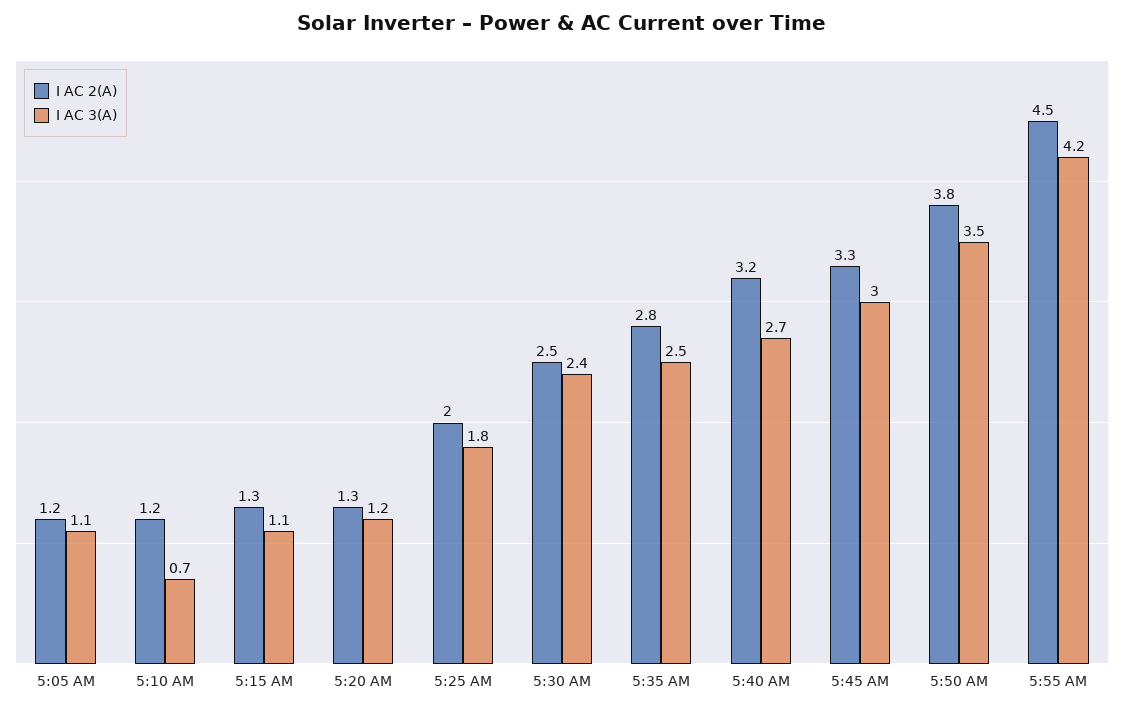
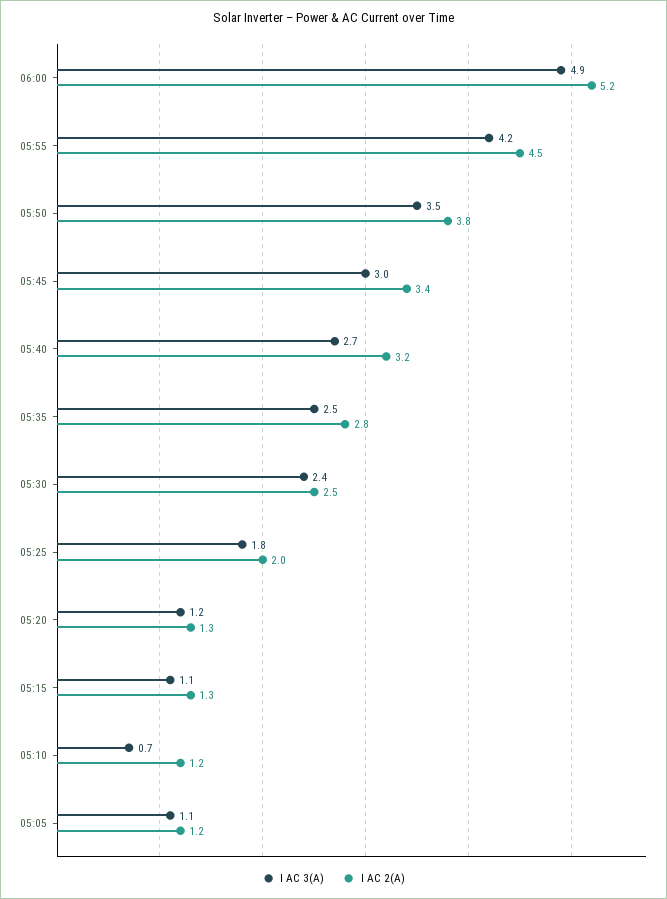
I AC 2(A), 5:45 AM: 3.3 -> 3.4
I AC 3(A), 06:00: none -> 4.9
I AC 2(A), 06:00: none -> 5.2

